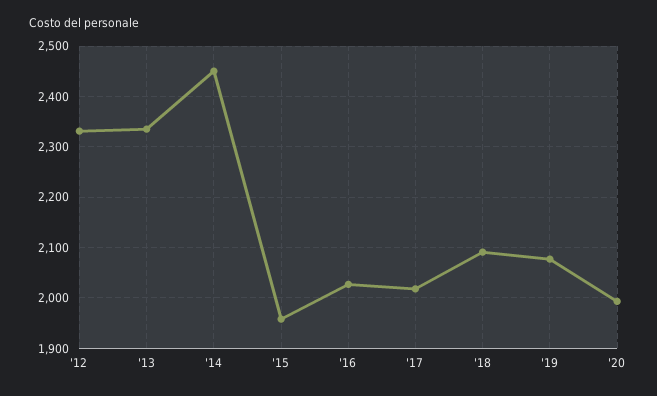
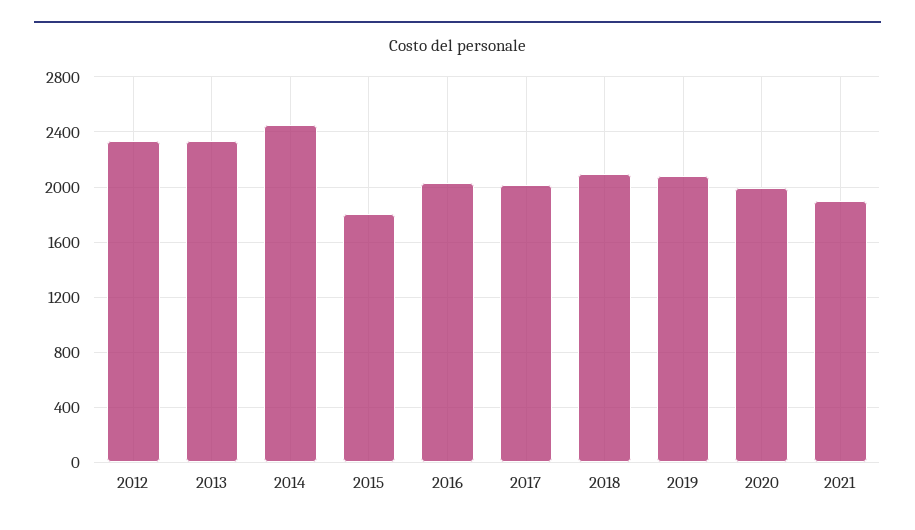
'15: 1960 -> 1800
2021: none -> 1900

